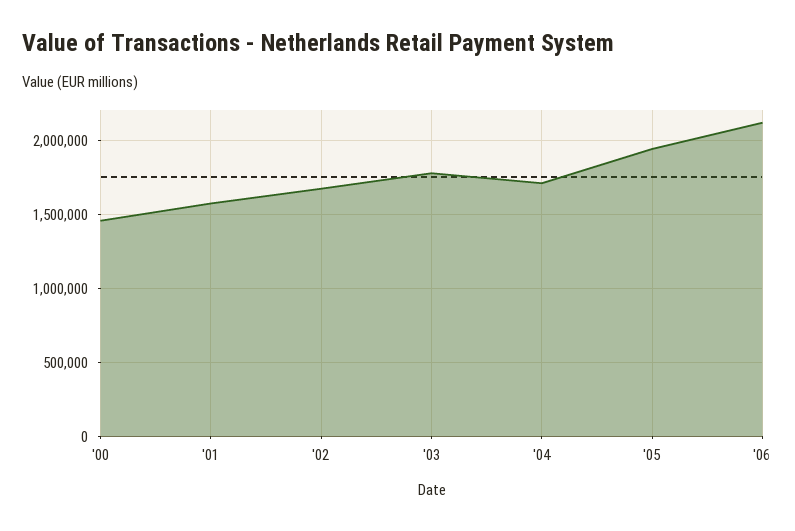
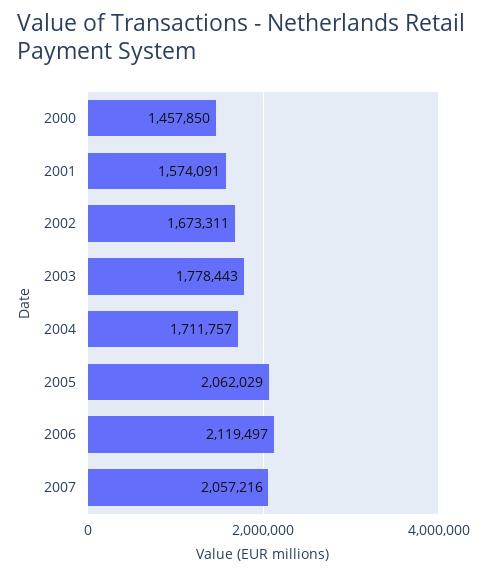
'05: 1950000 -> 2062029
2007: none -> 2057216

